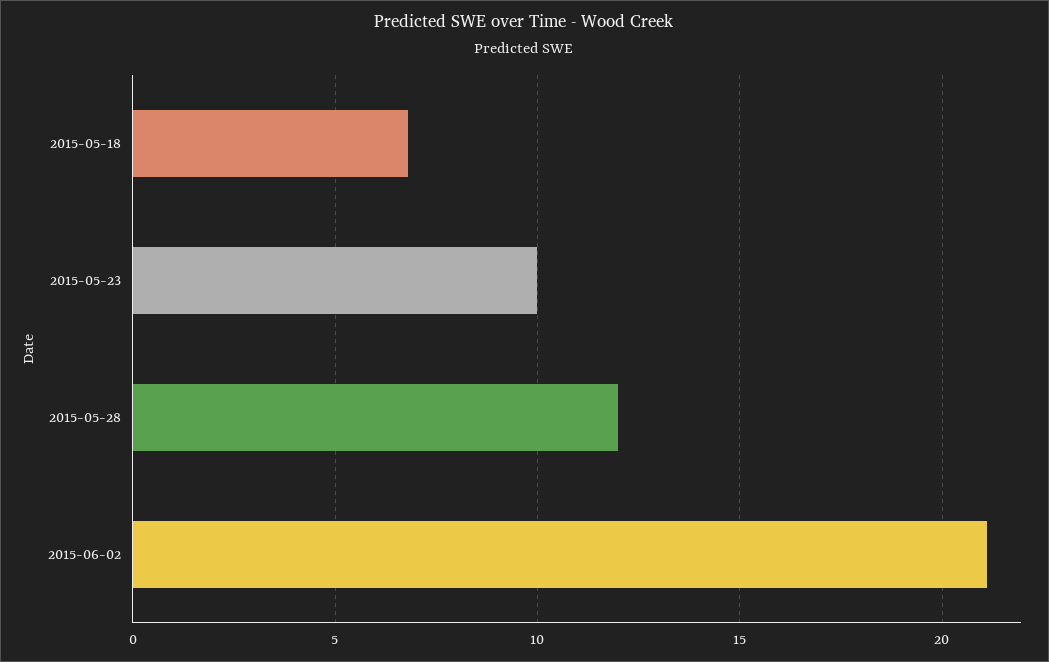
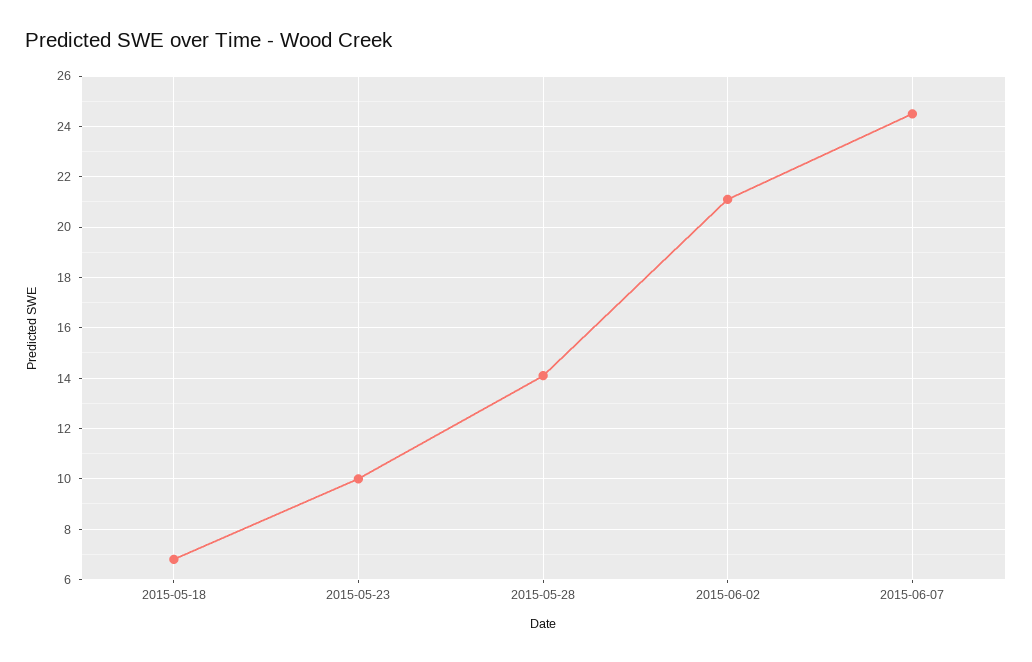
2015-05-28: 12 -> 14
2015-06-07: none -> 24.5

